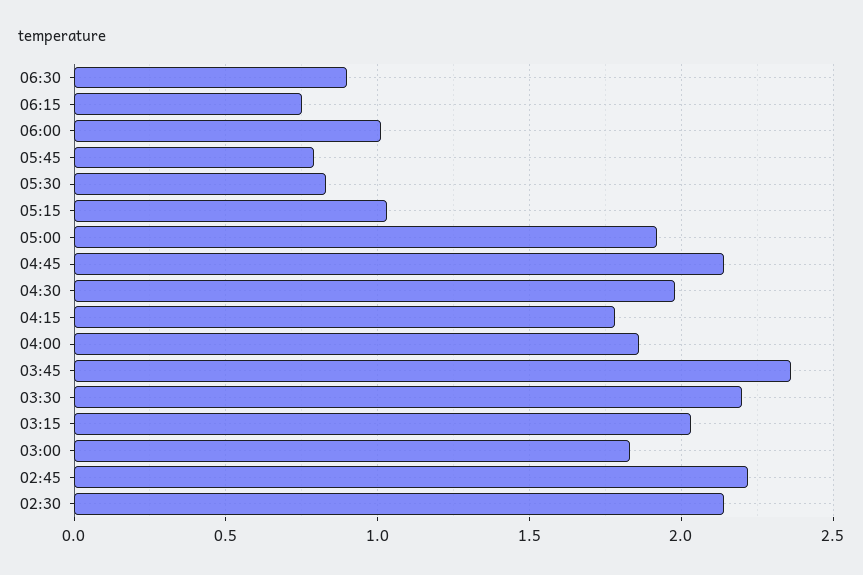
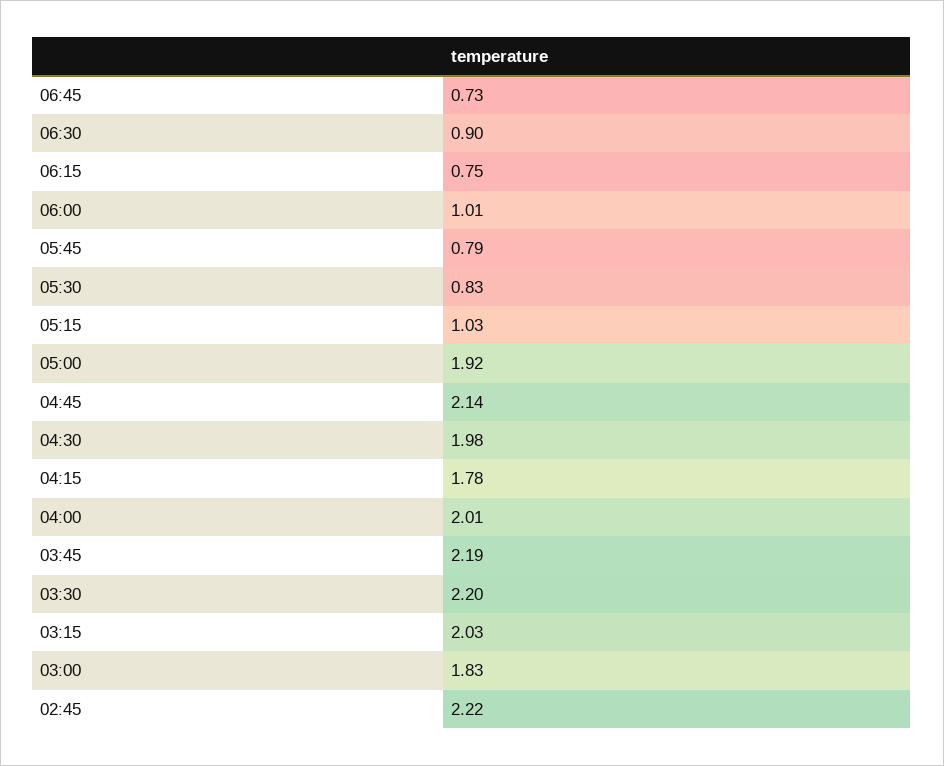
04:00: 1.85 -> 2.01
03:45: 2.35 -> 2.19
02:30: 2.15 -> none
06:45: none -> 0.73

